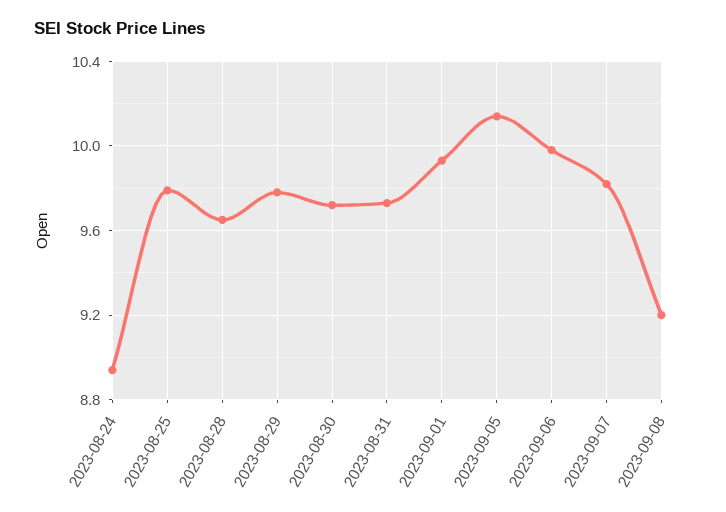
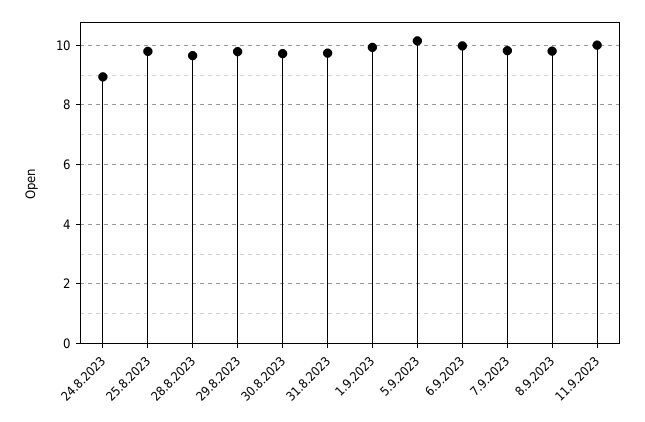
2023-09-08: 9.2 -> 9.75
11.9.2023: none -> 10

